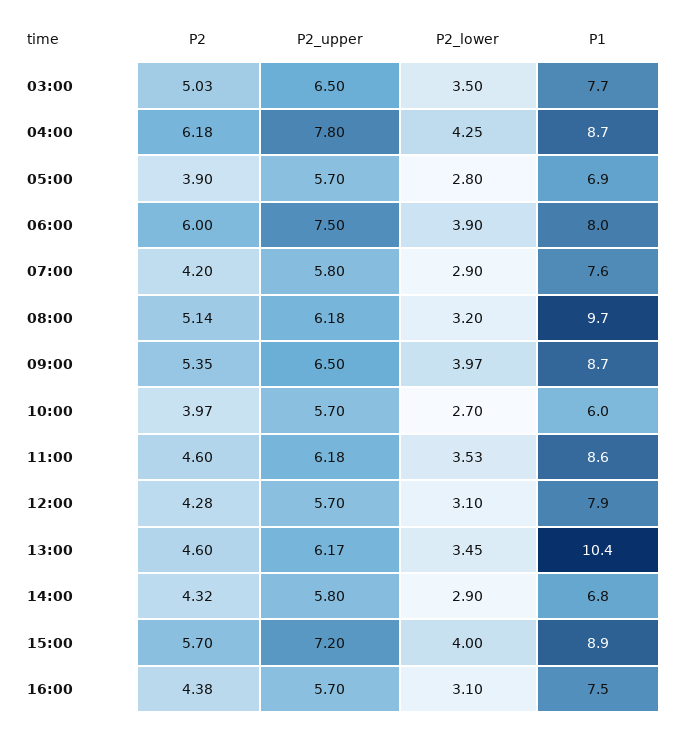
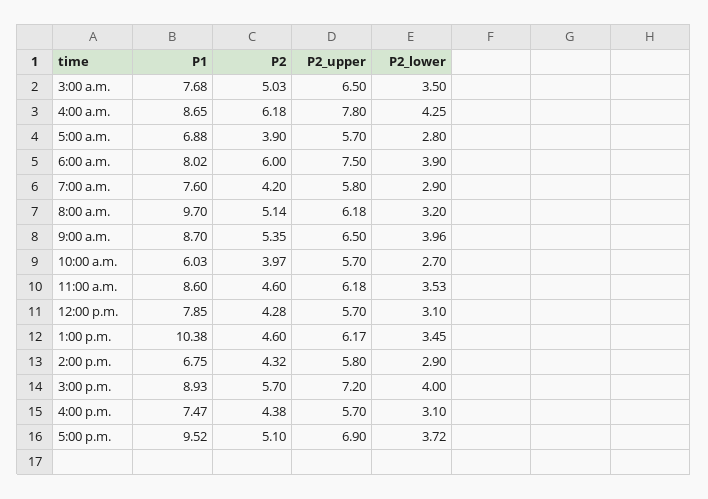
P2_lower, 09:00: 3.97 -> 3.96
P1, 5:00 p.m.: none -> 9.52
P2, 5:00 p.m.: none -> 5.1
P2_upper, 5:00 p.m.: none -> 6.9
P2_lower, 5:00 p.m.: none -> 3.72

